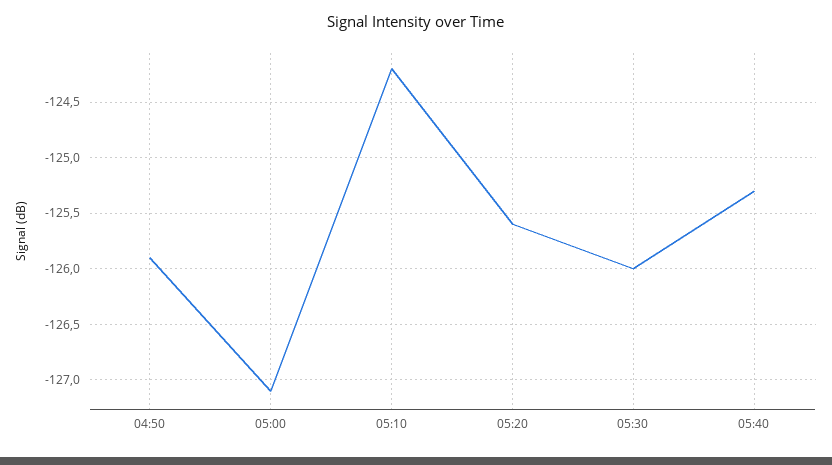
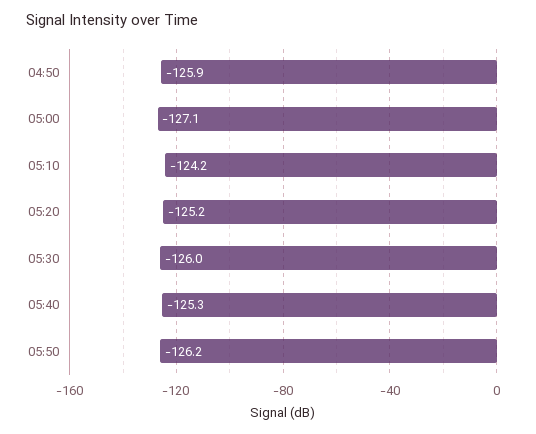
05:20: -125.6 -> -125.2
05:50: none -> -126.2

